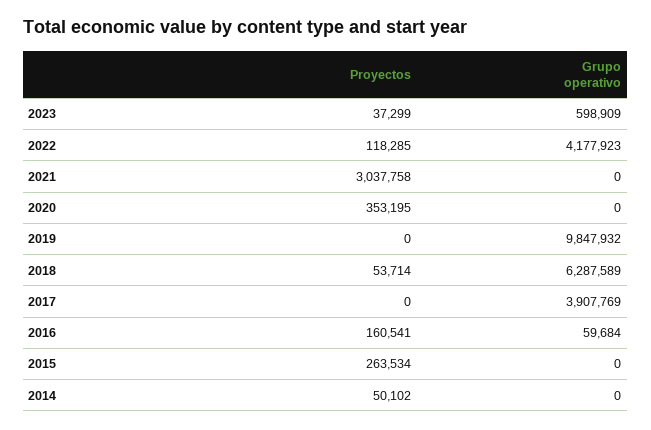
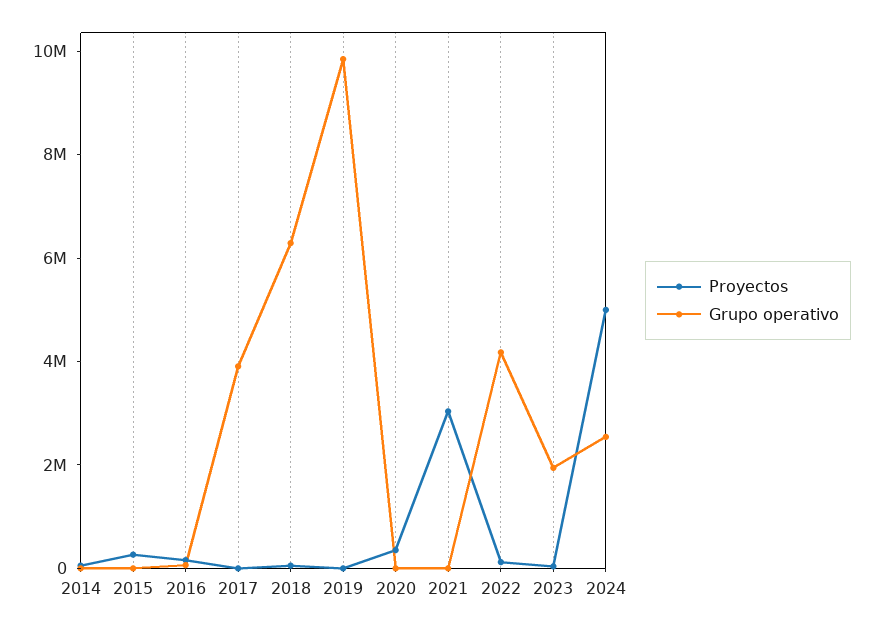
Grupo operativo, 2023: 598909 -> 2000000
Proyectos, 2024: none -> 5000000
Grupo operativo, 2024: none -> 2500000

